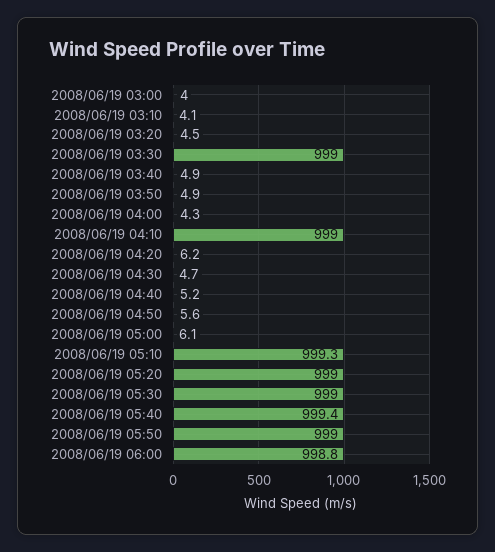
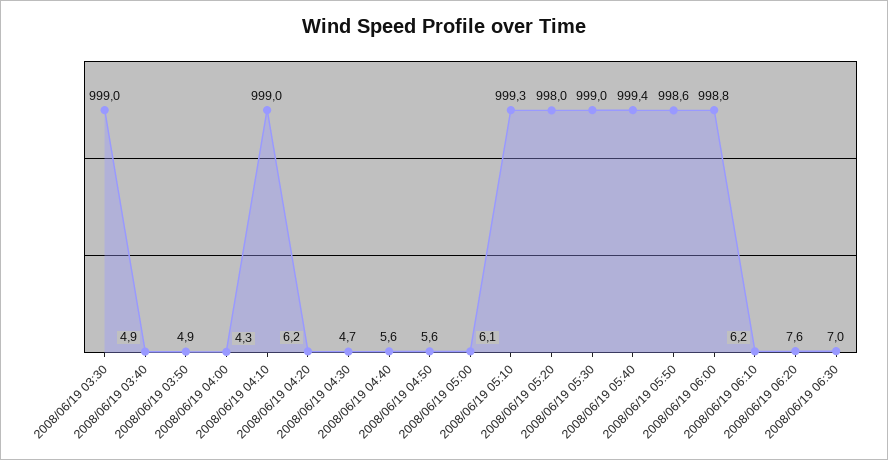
2008/06/19 03:00: 4 -> none
2008/06/19 03:10: 4.1 -> none
2008/06/19 03:20: 4.5 -> none
2008/06/19 04:40: 5.2 -> 5.6
2008/06/19 05:20: 999 -> 998
2008/06/19 05:50: 999 -> 998.6
2008/06/19 06:10: none -> 6.2
2008/06/19 06:20: none -> 7.6
2008/06/19 06:30: none -> 7

